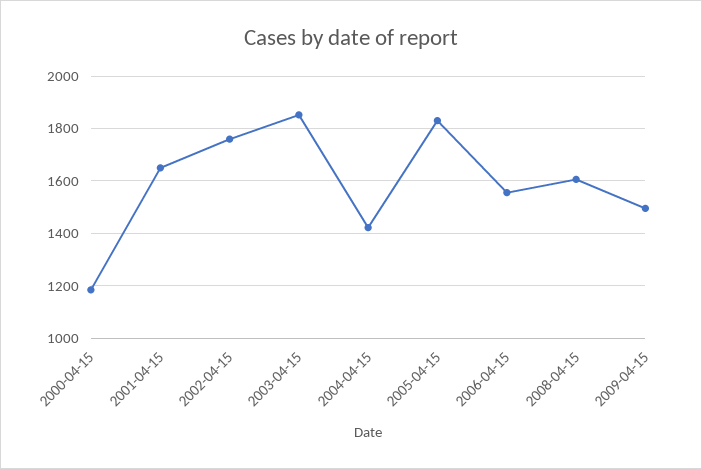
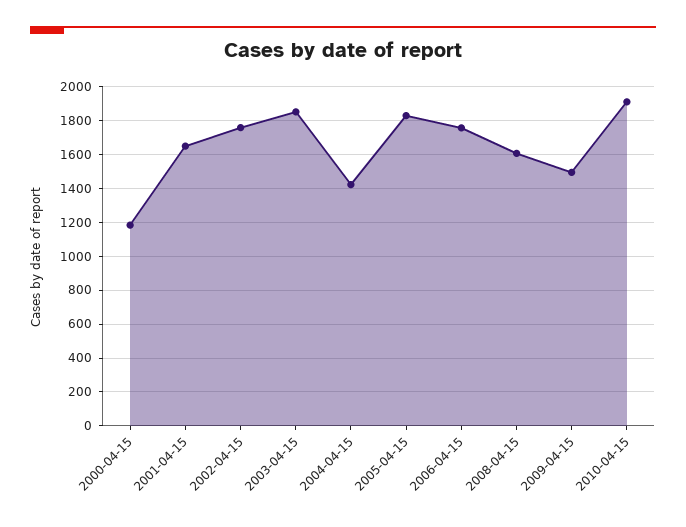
2006-04-15: 1550 -> 1750
2010-04-15: none -> 1900

